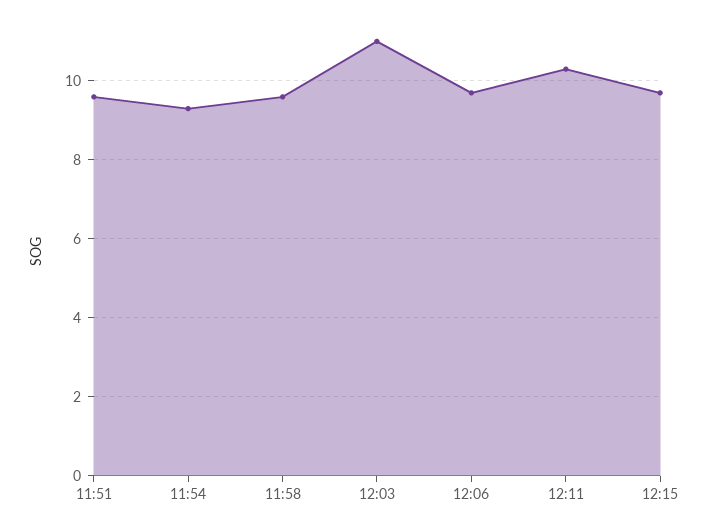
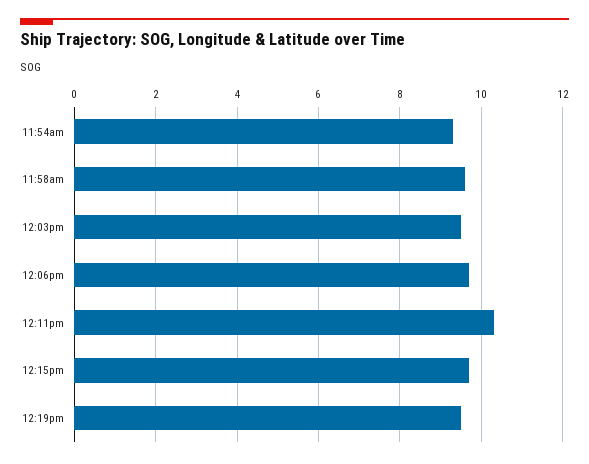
11:51: 9.5 -> none
12:03: 11 -> 9.5
12:19pm: none -> 9.5

